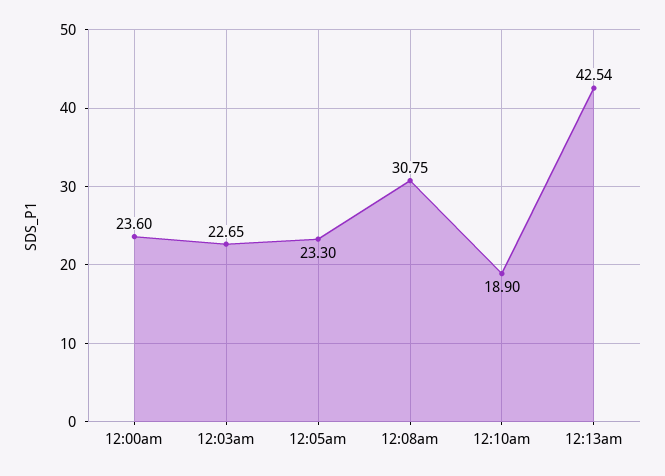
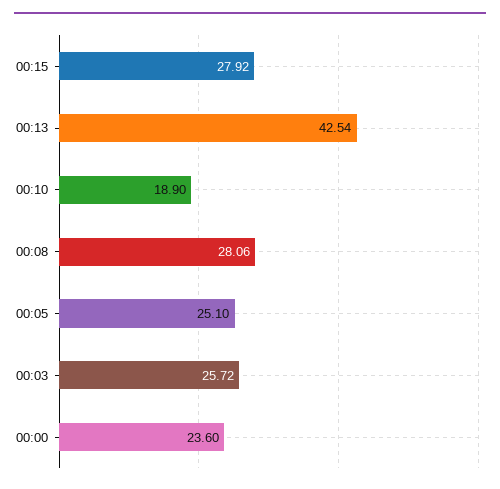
12:03am: 22.65 -> 25.72
12:05am: 23.3 -> 25.1
12:08am: 30.75 -> 28.06
00:15: none -> 27.92

